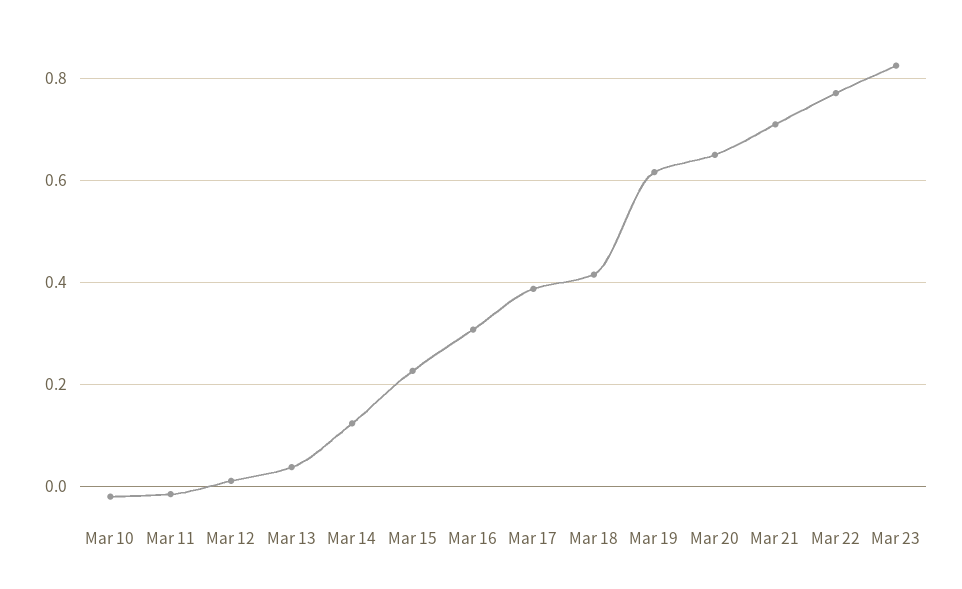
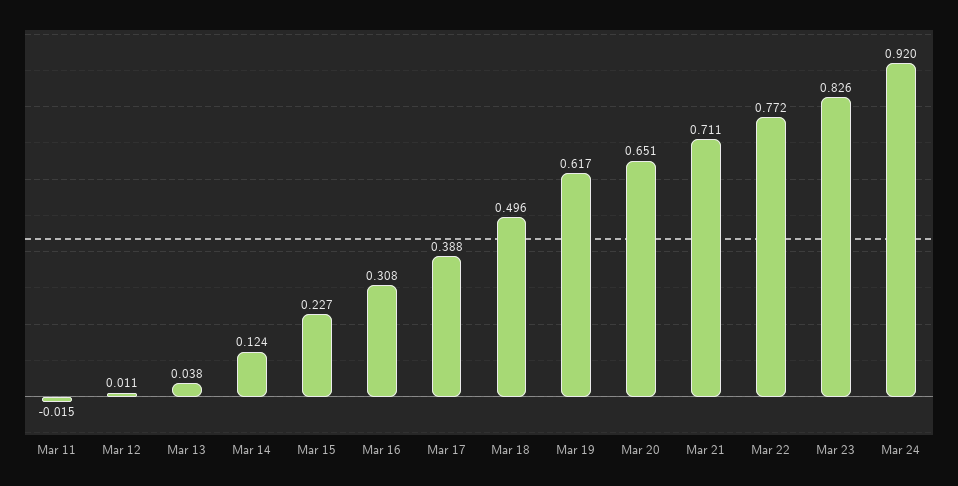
Mar 10: -0.02 -> none
Mar 18: 0.42 -> 0.496
Mar 24: none -> 0.92

